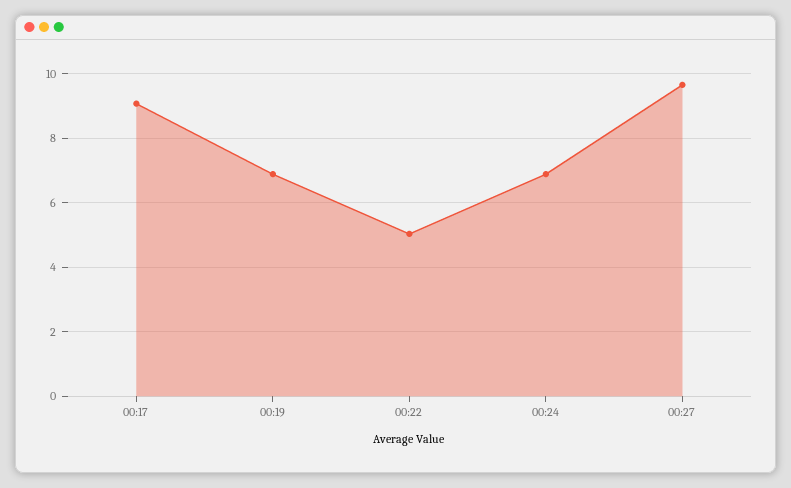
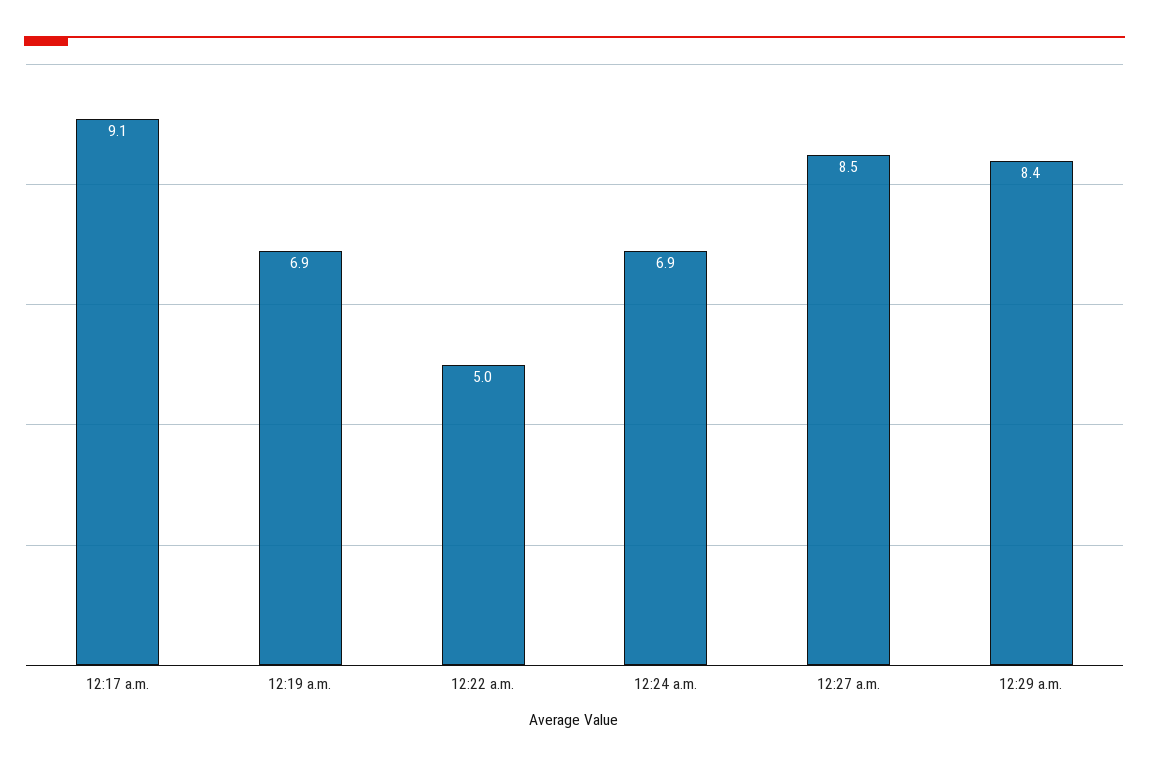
00:27: 9.6 -> 8.5
12:29 a.m.: none -> 8.4

